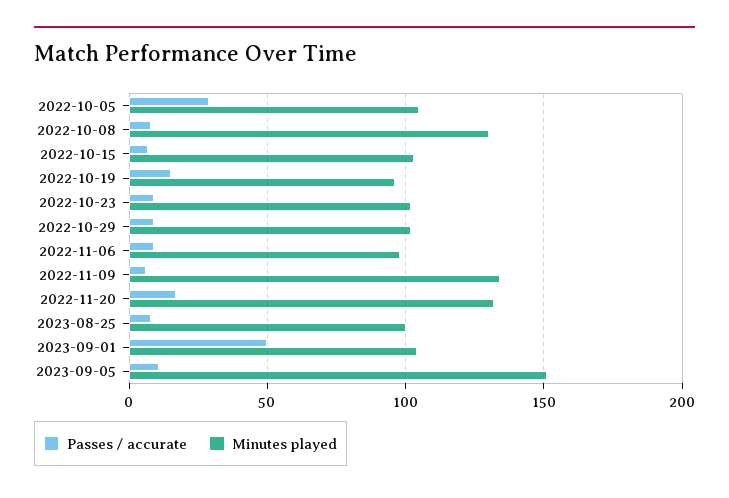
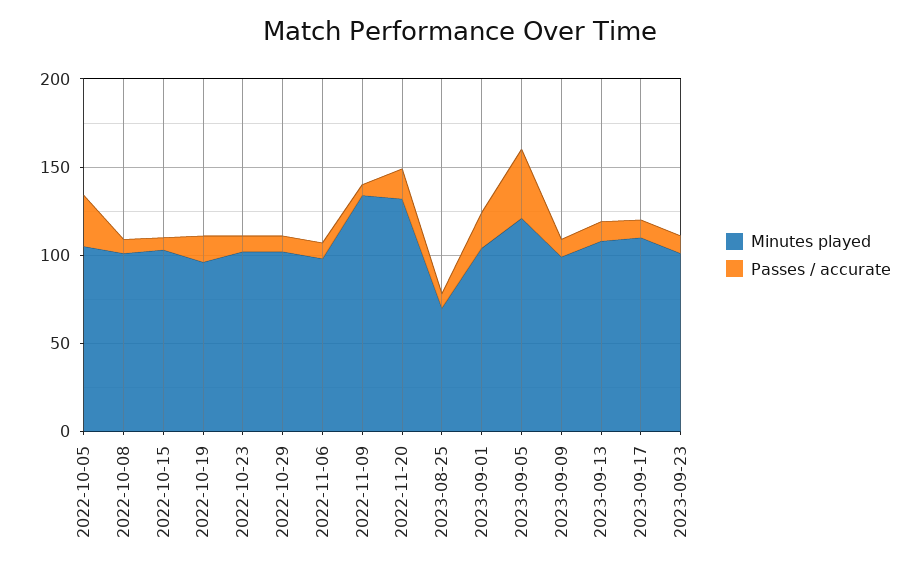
Minutes played, 2022-10-08: 130 -> 100
Minutes played, 2023-08-25: 100 -> 70
Passes / accurate, 2023-09-01: 50 -> 20
Passes / accurate, 2023-09-05: 10 -> 40
Minutes played, 2023-09-05: 150 -> 120
Minutes played, 2023-09-09: none -> 100
Passes / accurate, 2023-09-09: none -> 10
Minutes played, 2023-09-13: none -> 110
Passes / accurate, 2023-09-13: none -> 10
Minutes played, 2023-09-17: none -> 110
Passes / accurate, 2023-09-17: none -> 10
Minutes played, 2023-09-23: none -> 100
Passes / accurate, 2023-09-23: none -> 10

